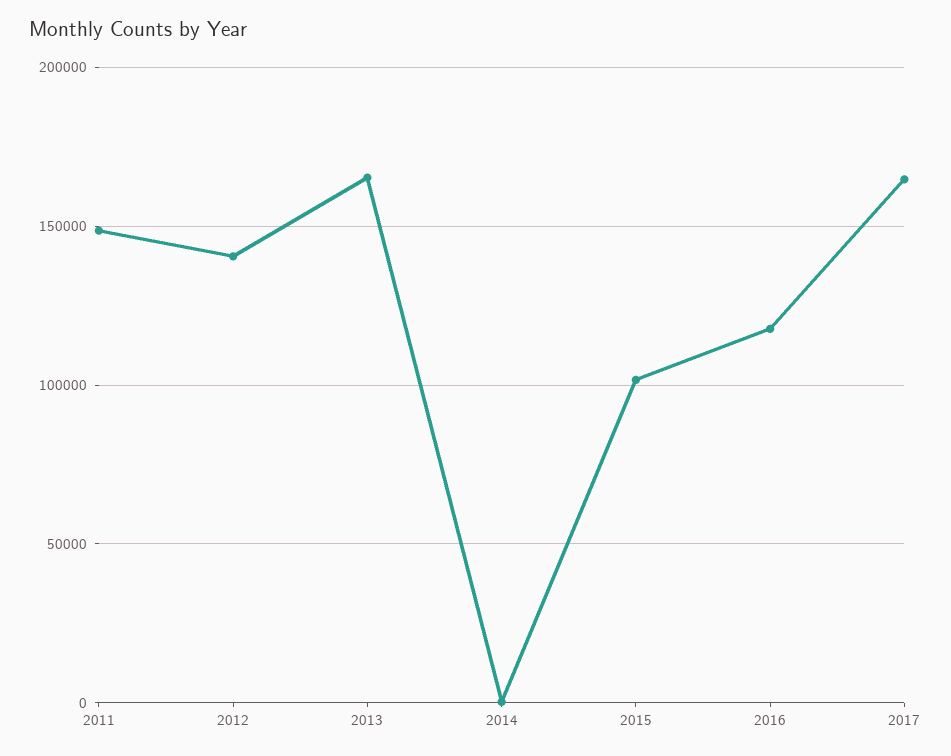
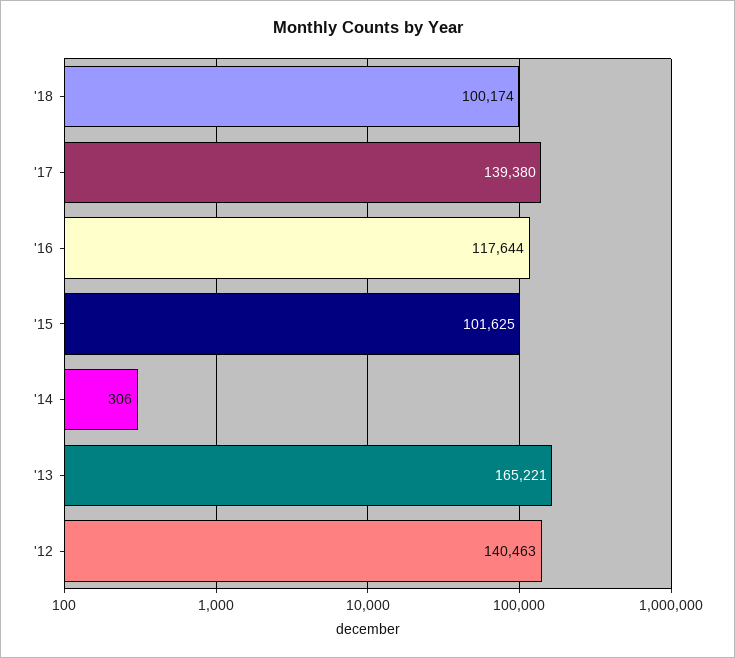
2011: 150000 -> none
2017: 165000 -> 139380
'18: none -> 100174

